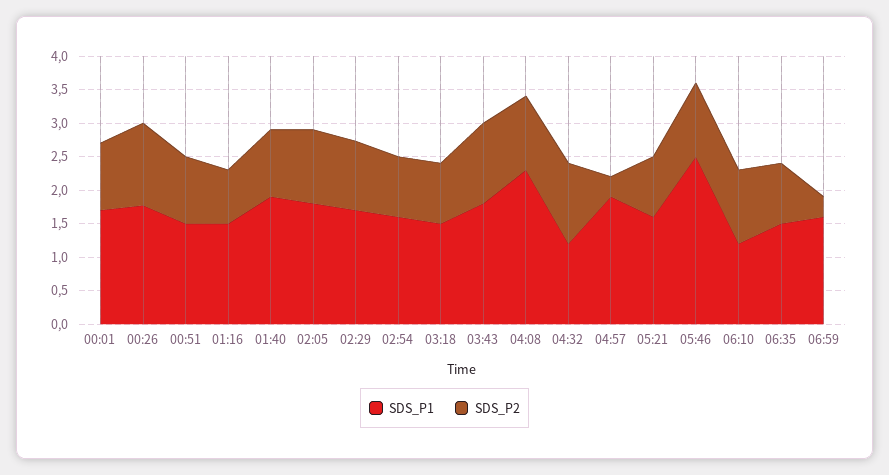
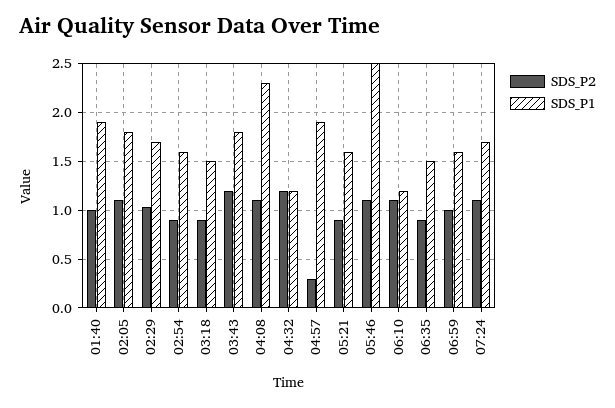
SDS_P1, 00:01: 1.75 -> none
SDS_P2, 00:01: 1 -> none
SDS_P1, 00:26: 1.75 -> none
SDS_P2, 00:26: 1.25 -> none
SDS_P1, 00:51: 1.5 -> none
SDS_P2, 00:51: 1 -> none
SDS_P1, 01:16: 1.5 -> none
SDS_P2, 01:16: 0.75 -> none
SDS_P2, 06:59: 0.25 -> 1
SDS_P2, 07:24: none -> 1.1
SDS_P1, 07:24: none -> 1.7

